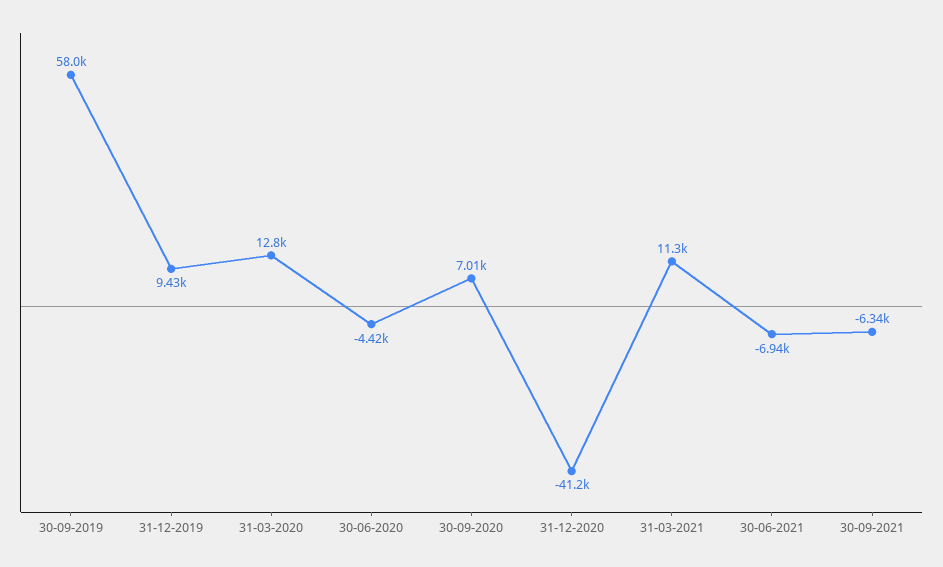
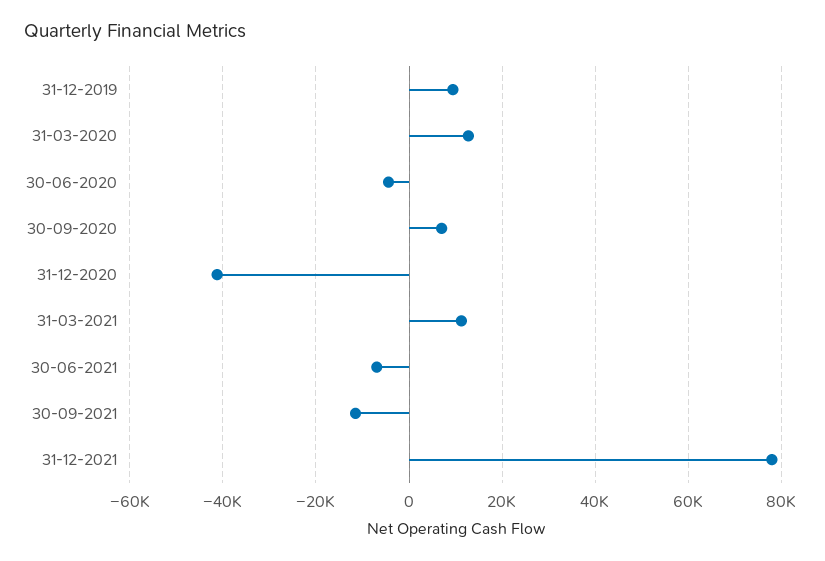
30-09-2019: 58000 -> none
30-09-2021: -6340 -> -12000
31-12-2021: none -> 78000

